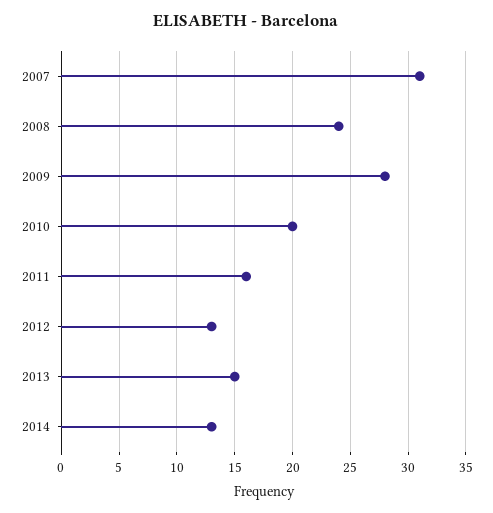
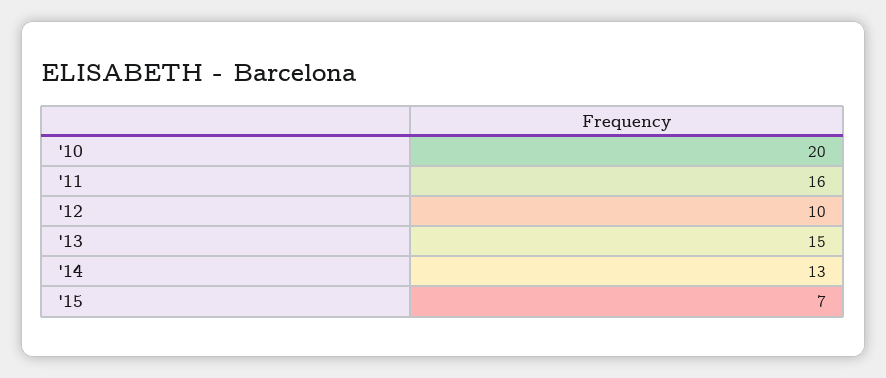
2007: 31 -> none
2008: 24 -> none
2009: 28 -> none
2012: 13 -> 10
'15: none -> 7

